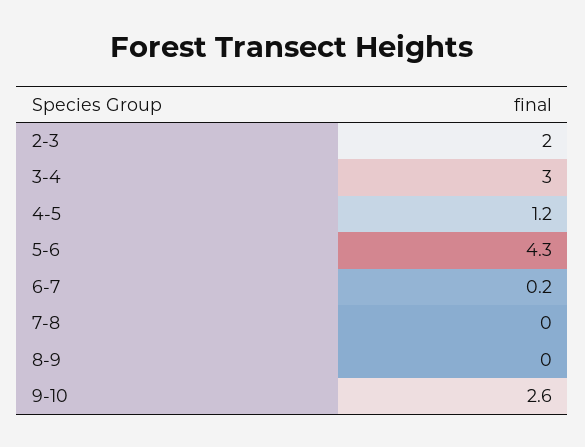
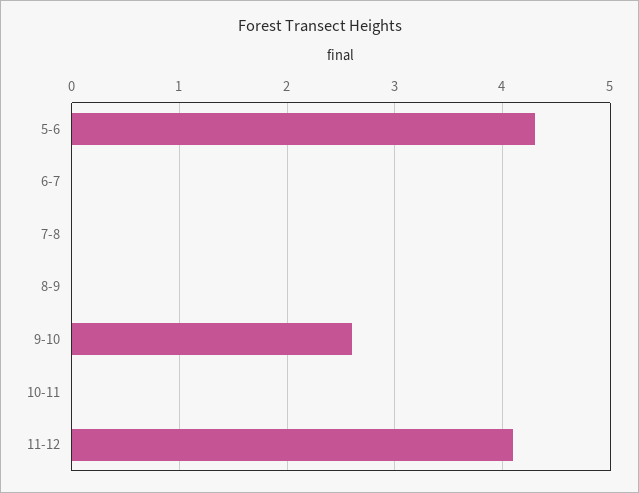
2-3: 2 -> none
3-4: 3 -> none
4-5: 1.2 -> none
6-7: 0.2 -> 0
10-11: none -> 0
11-12: none -> 4.1

